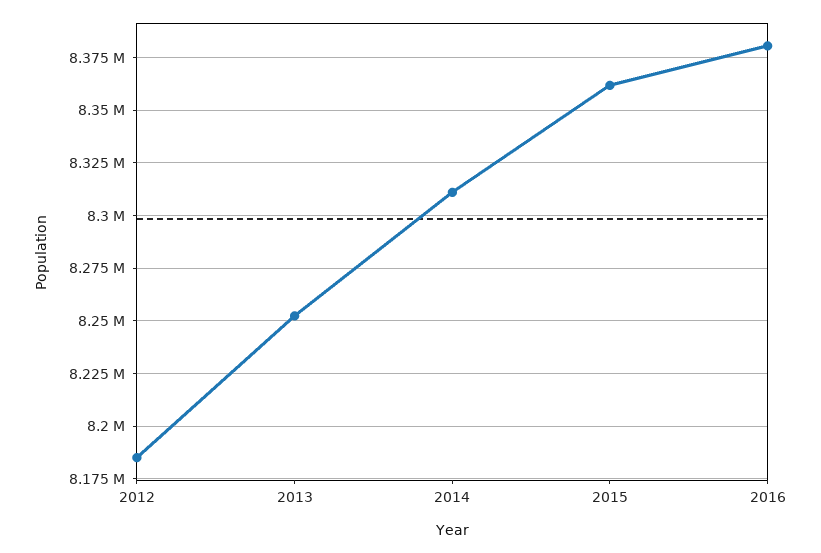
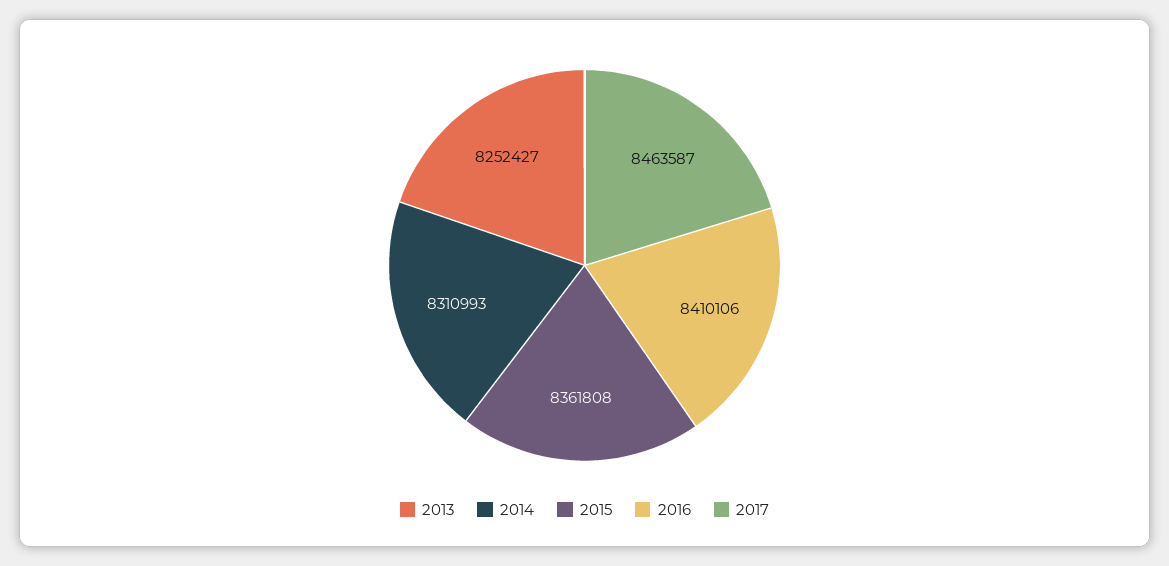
2012: 8185000 -> none
2016: 8380000 -> 8410106
2017: none -> 8463587

